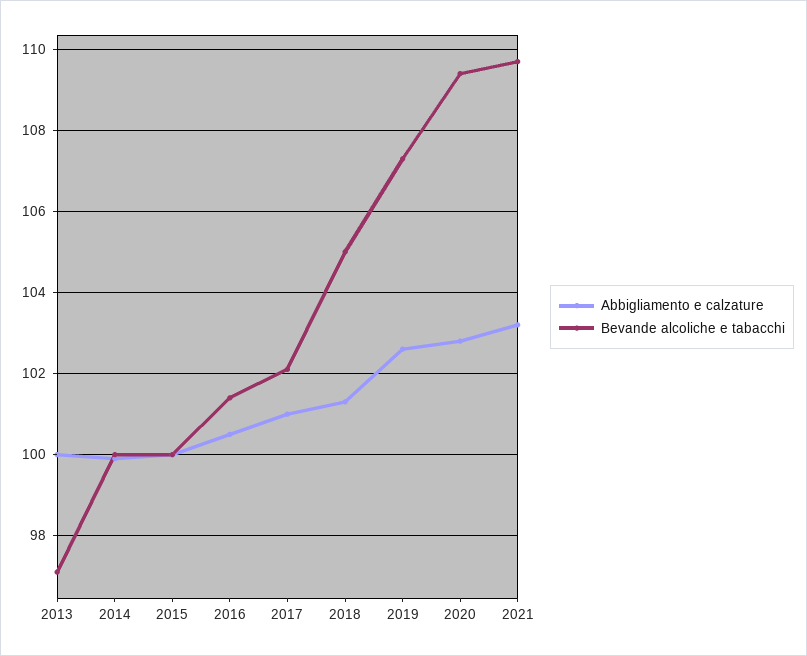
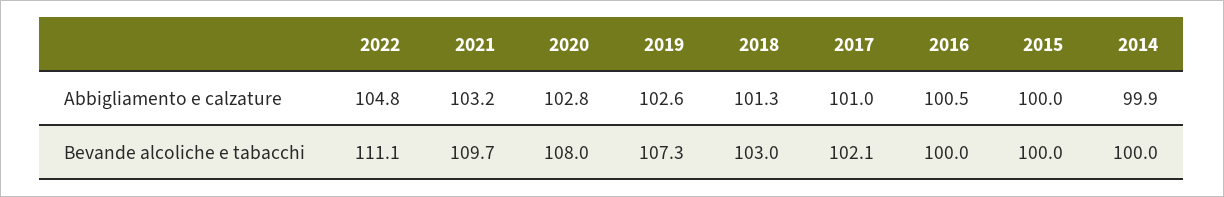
Abbigliamento e calzature, 2013: 100 -> none
Bevande alcoliche e tabacchi, 2013: 97 -> none
Bevande alcoliche e tabacchi, 2016: 101.5 -> 100
Bevande alcoliche e tabacchi, 2018: 105 -> 103
Bevande alcoliche e tabacchi, 2020: 109.5 -> 108
Abbigliamento e calzature, 2022: none -> 104.8
Bevande alcoliche e tabacchi, 2022: none -> 111.1

